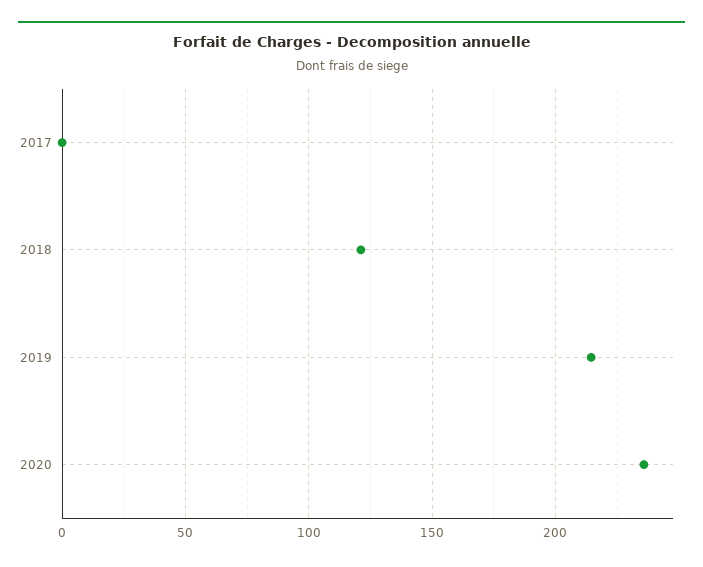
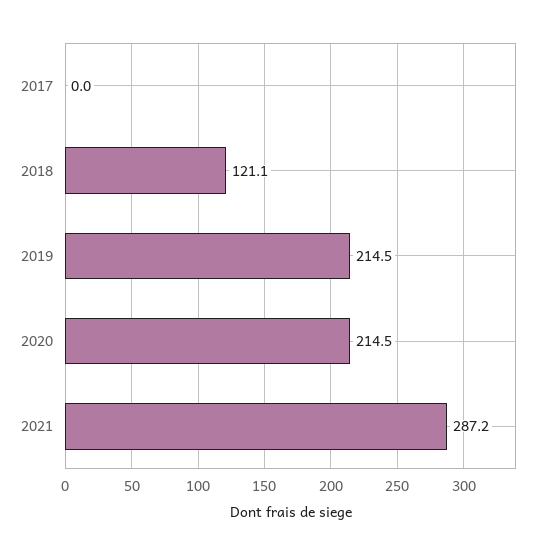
2020: 235 -> 214.5
2021: none -> 287.2

